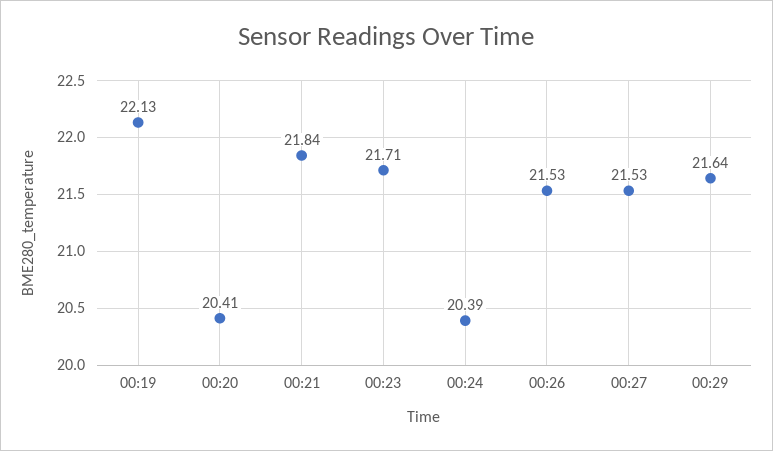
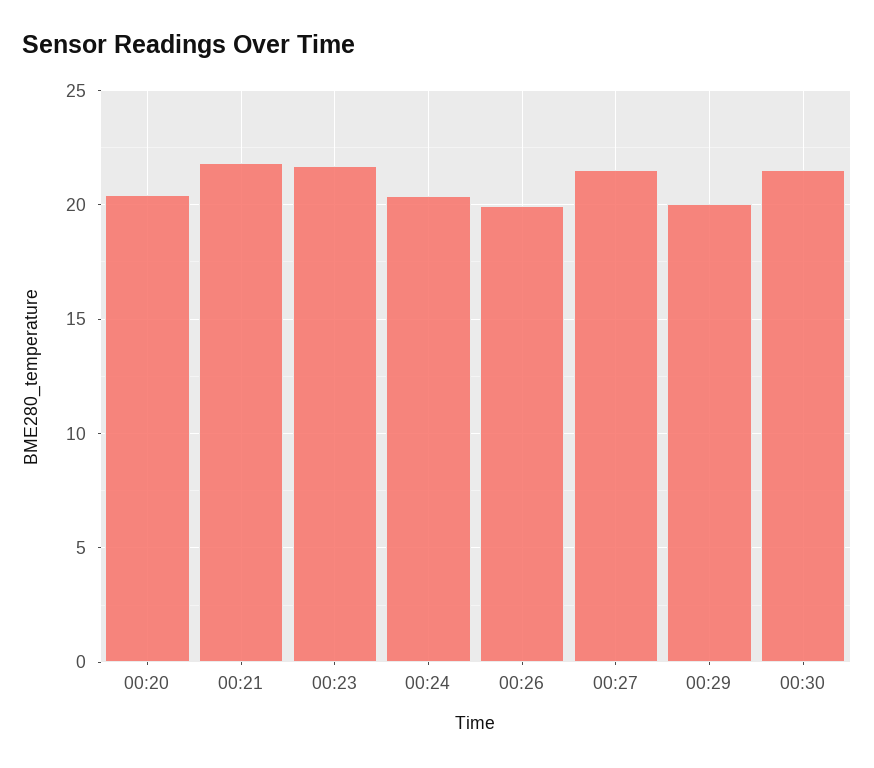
00:19: 22.13 -> none
00:26: 21.53 -> 20
00:29: 21.64 -> 20
00:30: none -> 21.5

